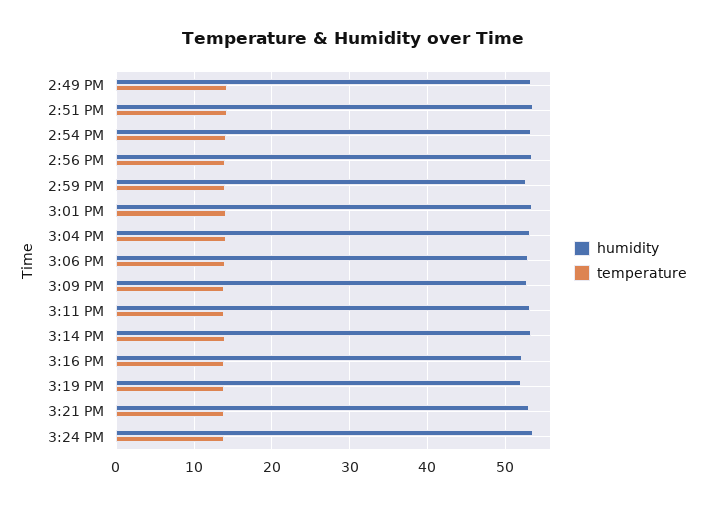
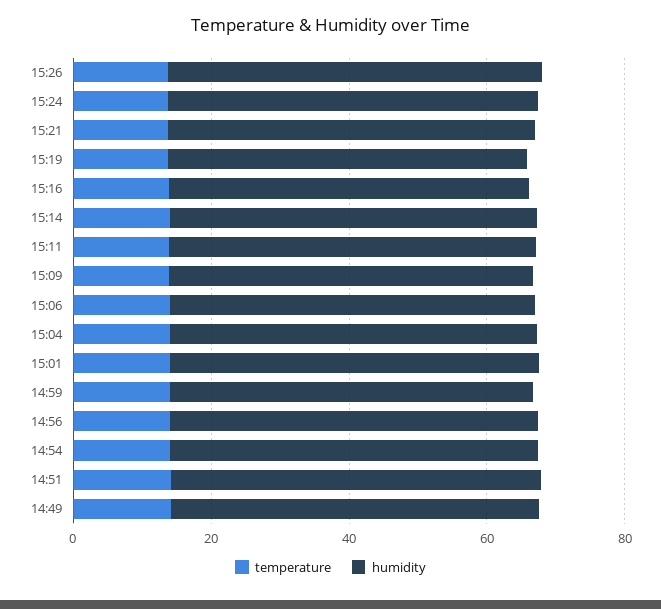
temperature, 15:26: none -> 15
humidity, 15:26: none -> 55

